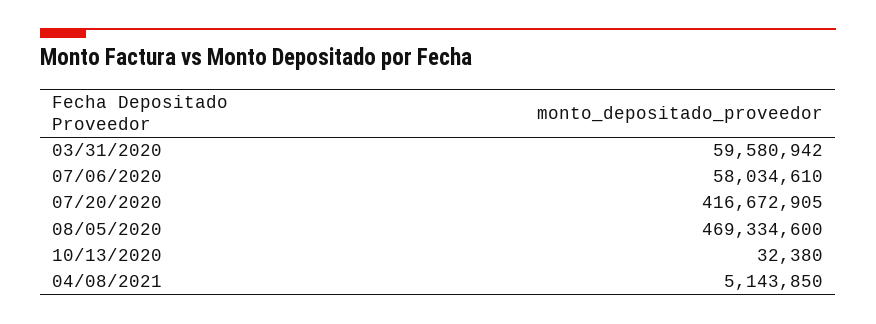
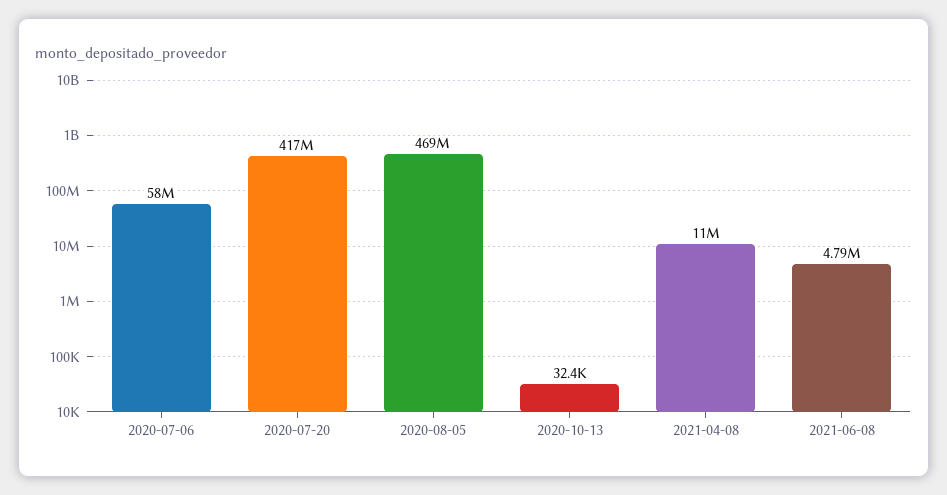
03/31/2020: 59580942 -> none
04/08/2021: 5143850 -> 11000000
2021-06-08: none -> 4790000

